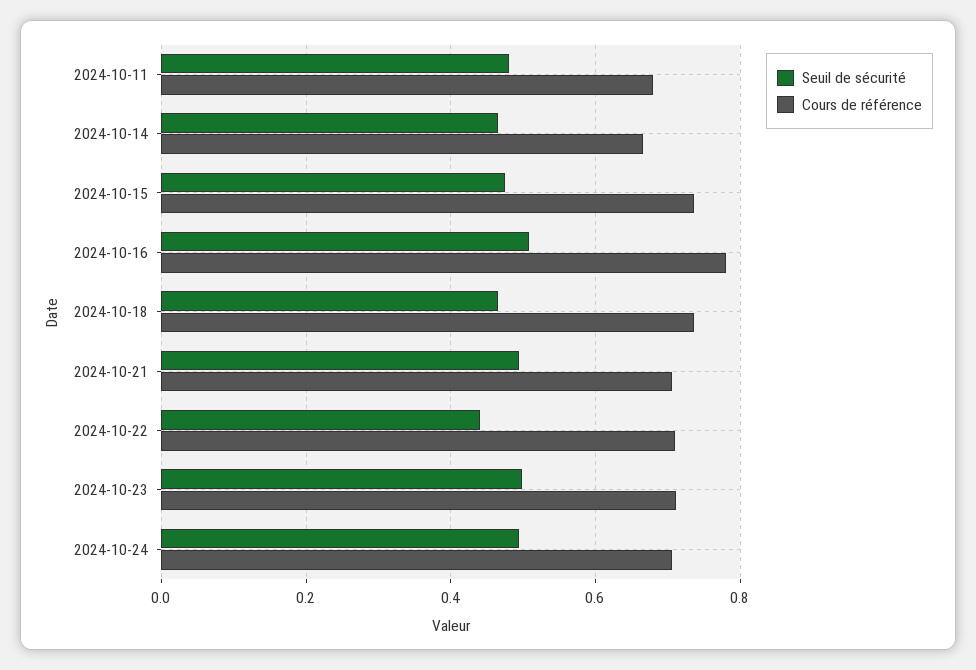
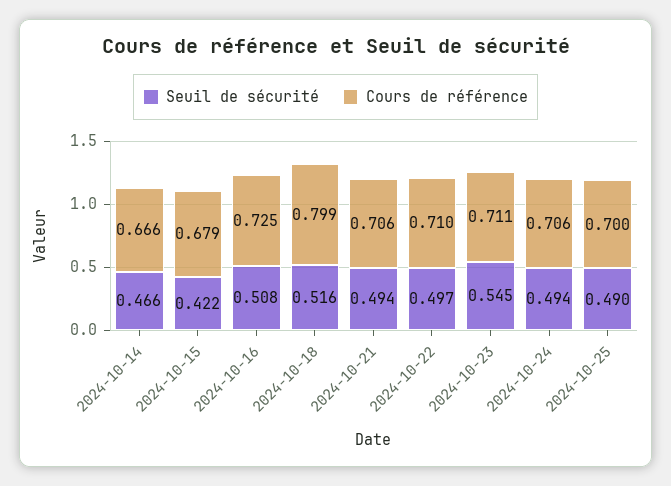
Seuil de sécurité, 2024-10-11: 0.48 -> none
Cours de référence, 2024-10-11: 0.68 -> none
Seuil de sécurité, 2024-10-15: 0.48 -> 0.422
Cours de référence, 2024-10-15: 0.74 -> 0.679
Cours de référence, 2024-10-16: 0.78 -> 0.725
Seuil de sécurité, 2024-10-18: 0.46 -> 0.516
Cours de référence, 2024-10-18: 0.74 -> 0.799
Seuil de sécurité, 2024-10-22: 0.44 -> 0.497
Seuil de sécurité, 2024-10-23: 0.5 -> 0.545
Seuil de sécurité, 2024-10-25: none -> 0.49
Cours de référence, 2024-10-25: none -> 0.7

